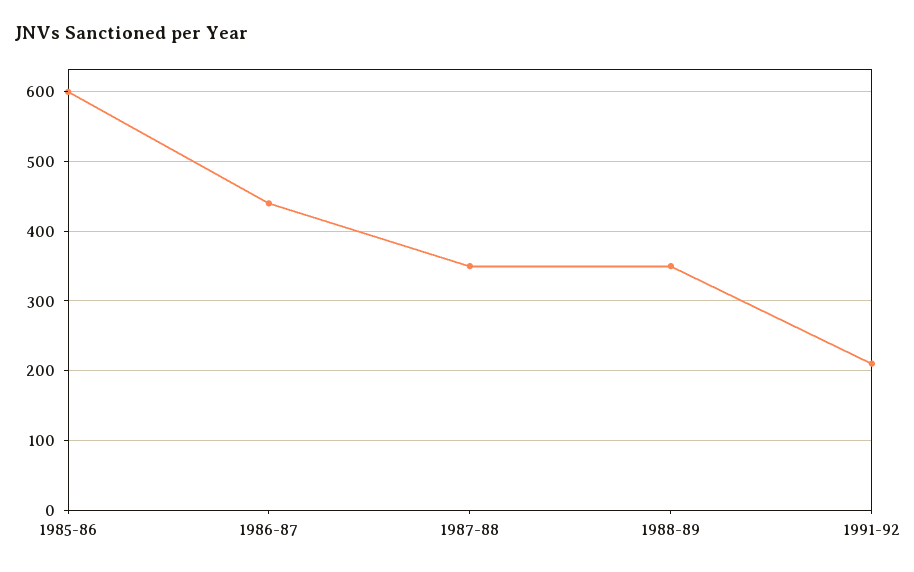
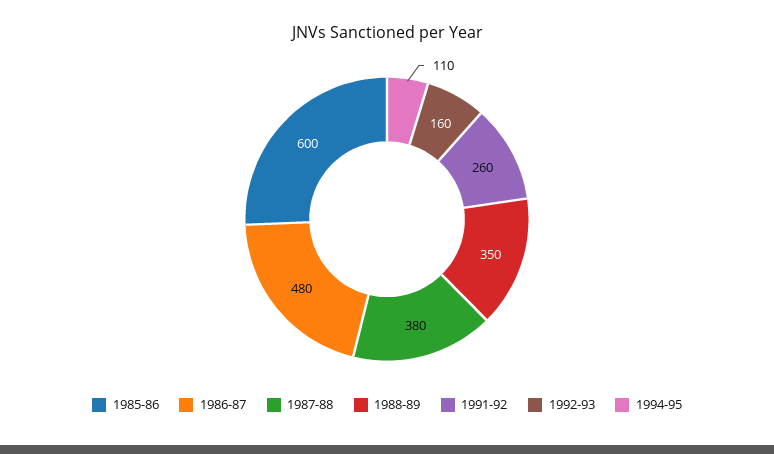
1986-87: 440 -> 480
1987-88: 350 -> 380
1991-92: 210 -> 260
1992-93: none -> 160
1994-95: none -> 110

